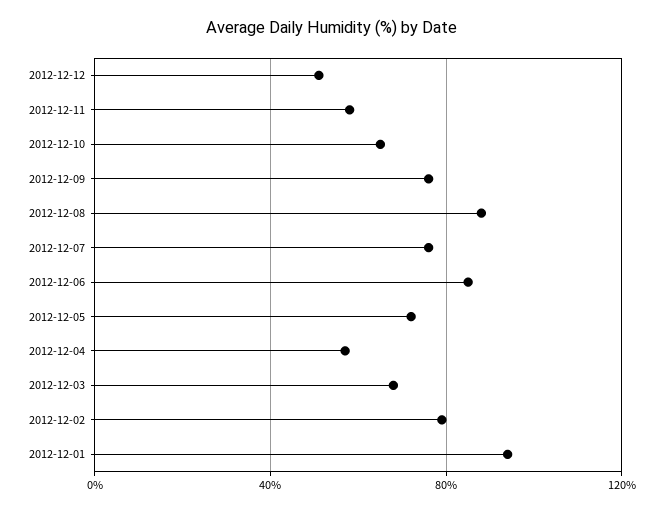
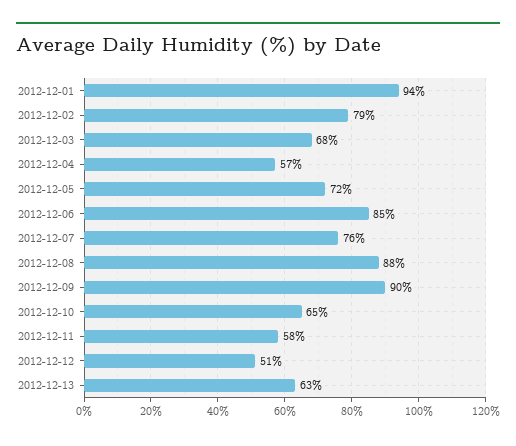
2012-12-09: 75 -> 90
2012-12-13: none -> 63

